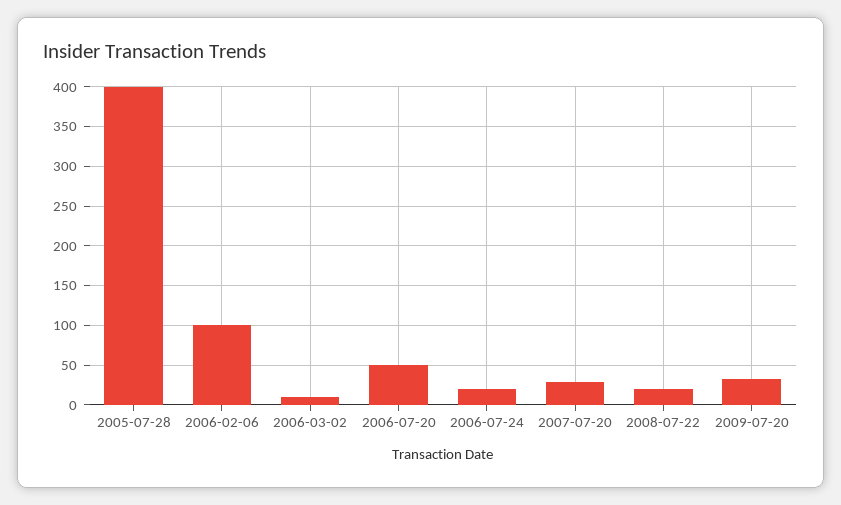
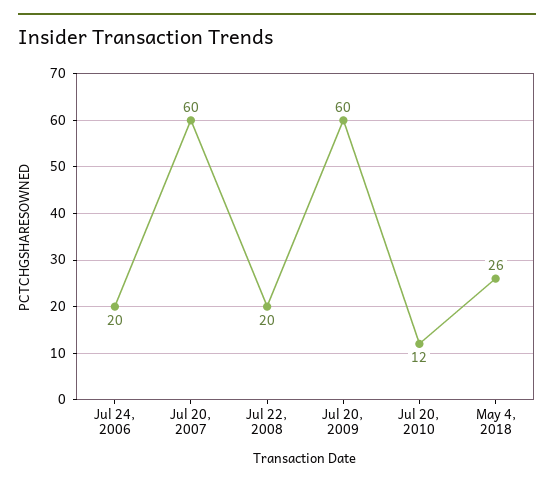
2005-07-28: 400 -> none
2006-02-06: 100 -> none
2006-03-02: 10 -> none
2006-07-20: 50 -> none
2007-07-20: 30 -> 60
2009-07-20: 30 -> 60
Jul 20, 2010: none -> 12
May 4, 2018: none -> 26

